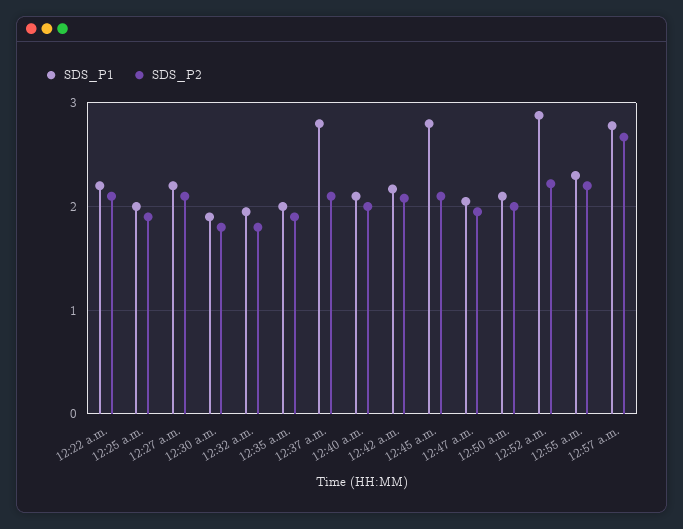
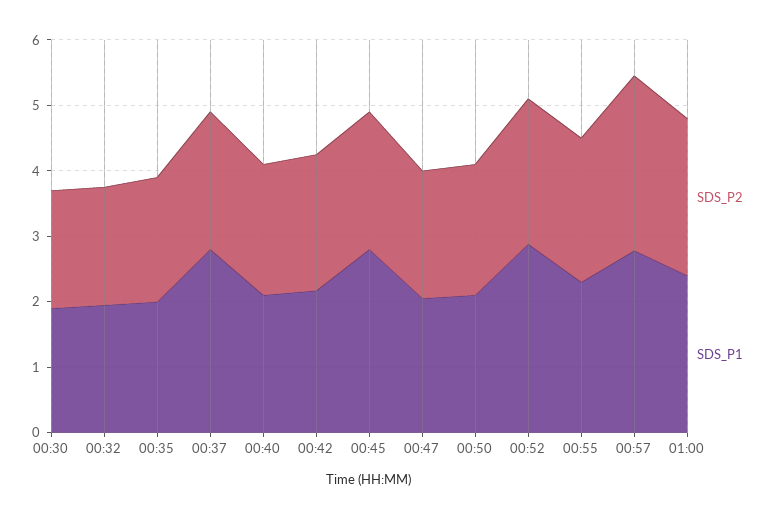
SDS_P1, 12:22 a.m.: 2.2 -> none
SDS_P2, 12:22 a.m.: 2.1 -> none
SDS_P1, 12:25 a.m.: 2 -> none
SDS_P2, 12:25 a.m.: 1.9 -> none
SDS_P1, 12:27 a.m.: 2.2 -> none
SDS_P2, 12:27 a.m.: 2.1 -> none
SDS_P2, 01:00: none -> 2.4
SDS_P1, 01:00: none -> 2.4

